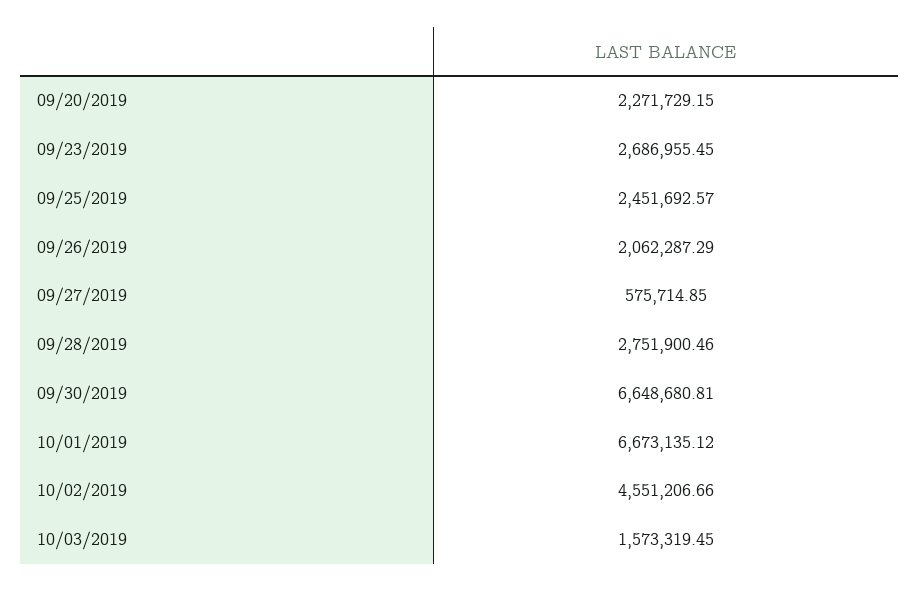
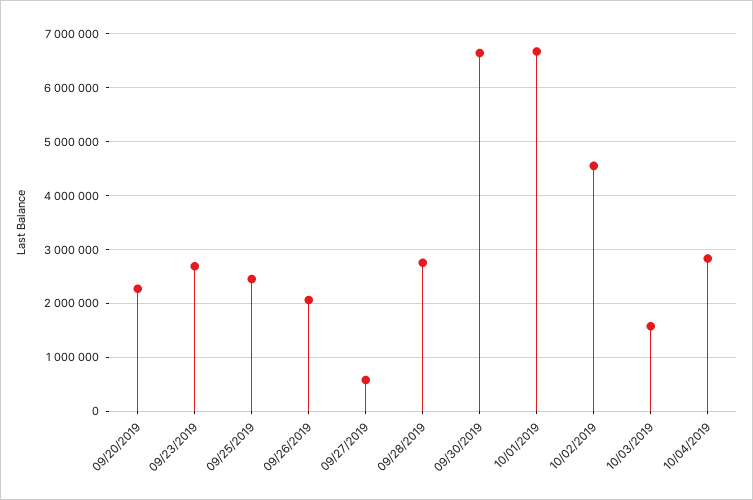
10/04/2019: none -> 2800000

